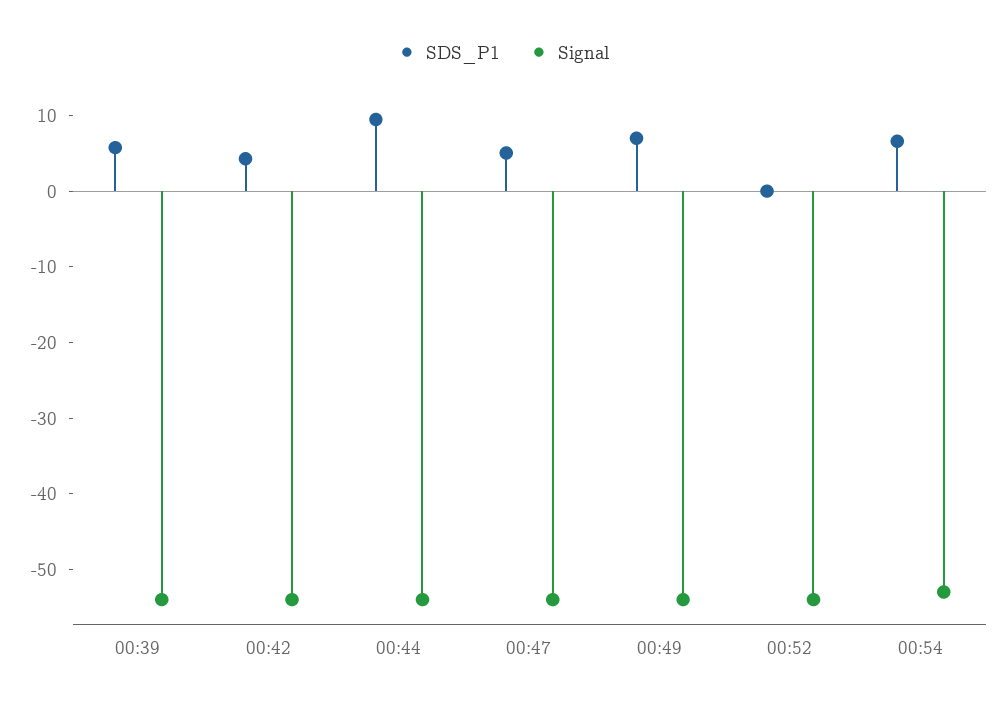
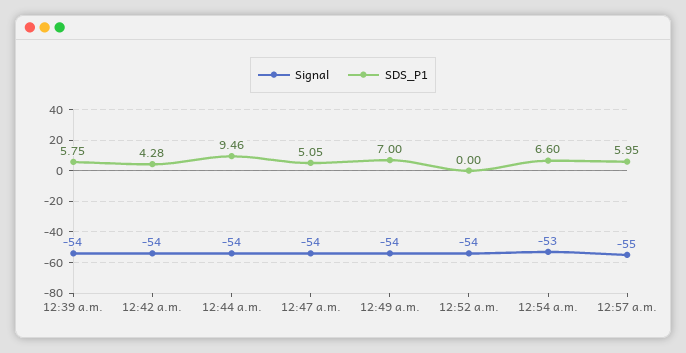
Signal, 12:57 a.m.: none -> -55
SDS_P1, 12:57 a.m.: none -> 5.95

